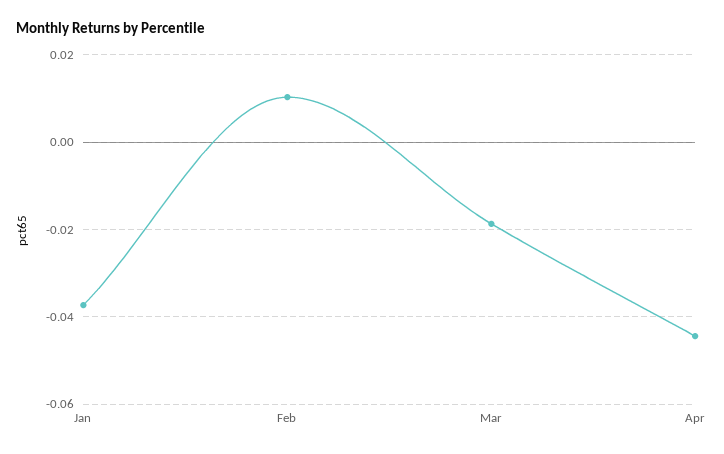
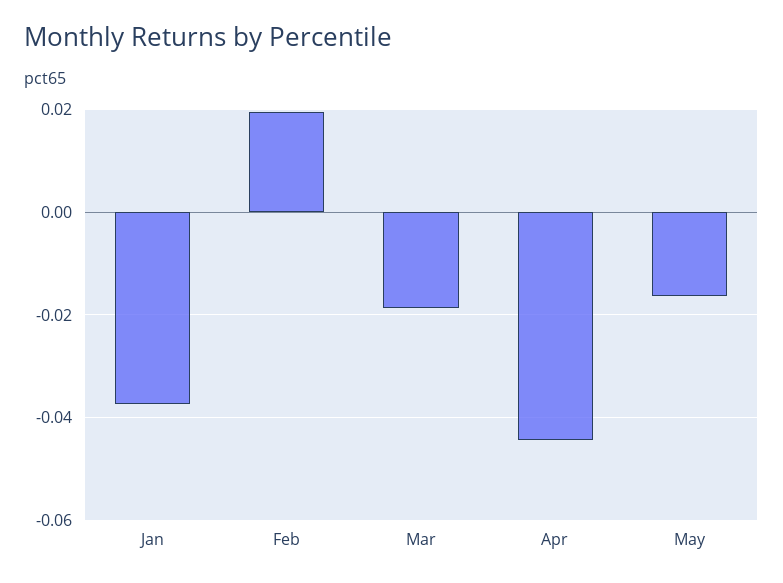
Feb: 0.01 -> 0.02
May: none -> -0.016

